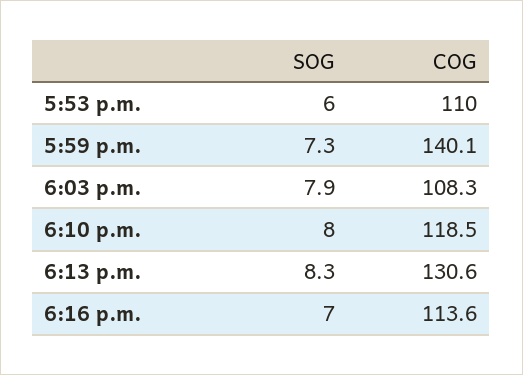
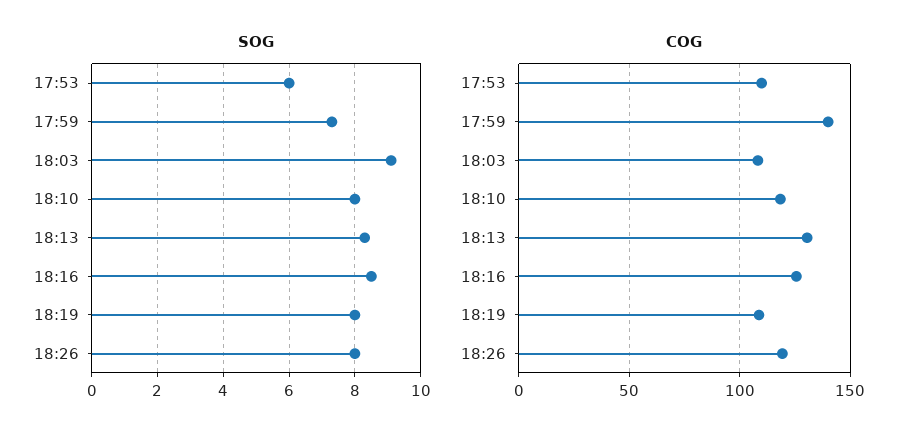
SOG, 6:03 p.m.: 7.9 -> 9
SOG, 6:16 p.m.: 7 -> 8.5
COG, 6:16 p.m.: 113.6 -> 125
SOG, 18:19: none -> 8
SOG, 18:26: none -> 8
COG, 18:19: none -> 110
COG, 18:26: none -> 120

